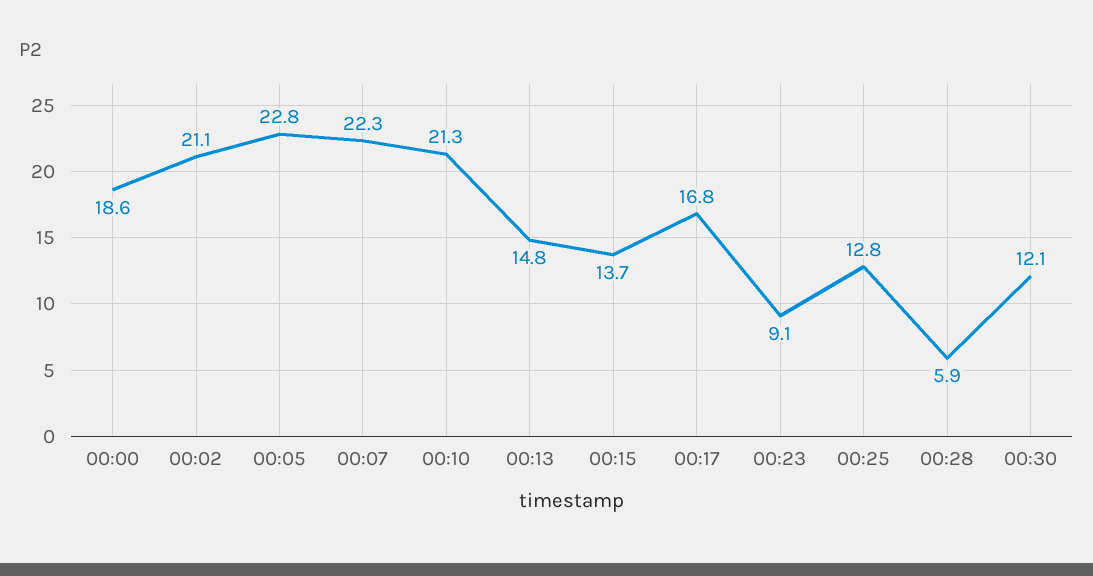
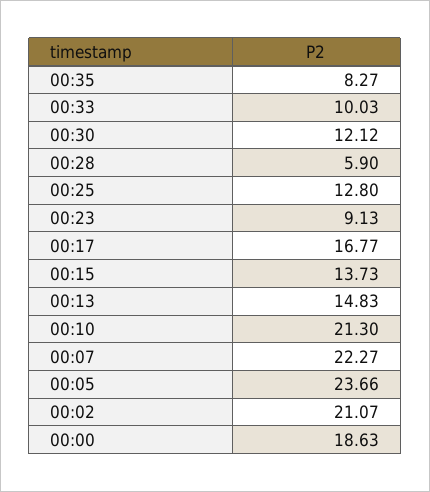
00:05: 22.8 -> 23.66
00:35: none -> 8.27
00:33: none -> 10.03

